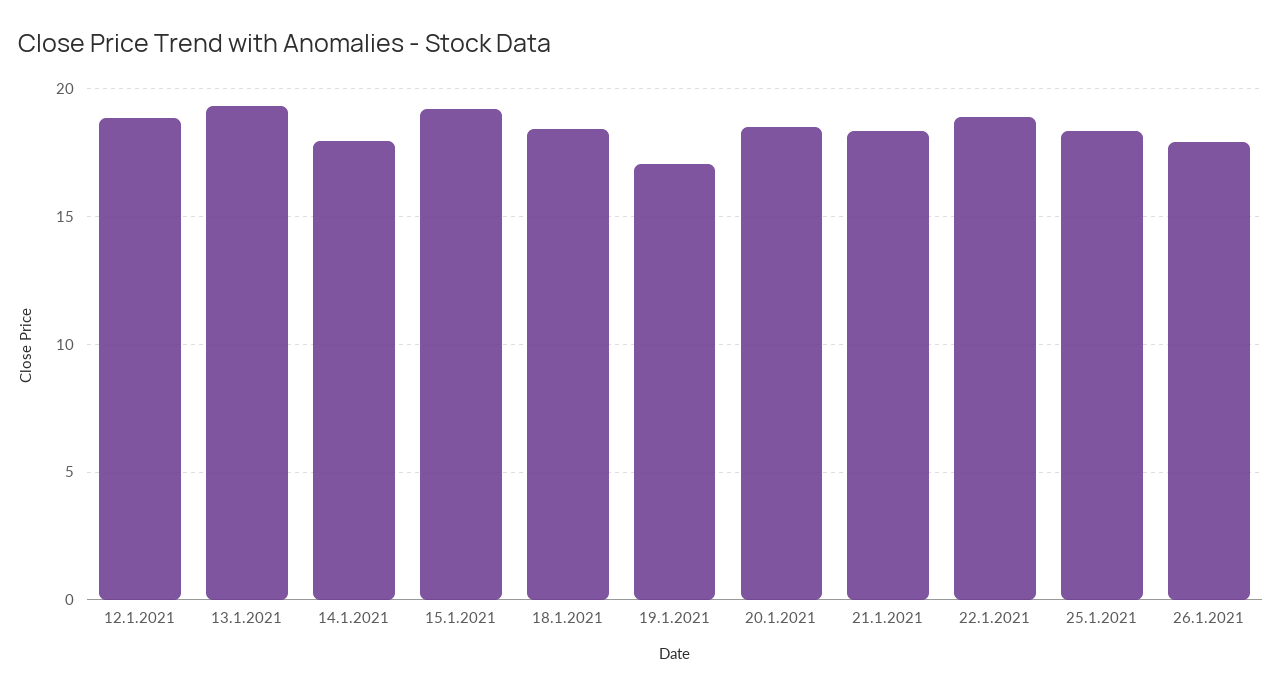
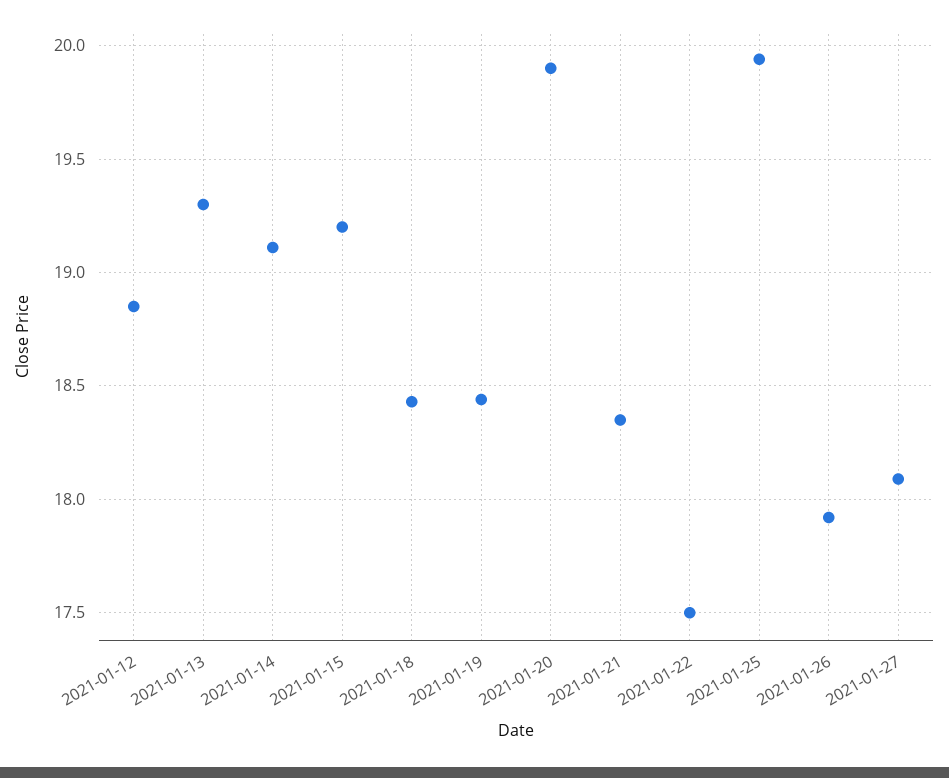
14.1.2021: 18 -> 19.1
19.1.2021: 17 -> 18.45
20.1.2021: 18.5 -> 19.9
22.1.2021: 19 -> 17.5
25.1.2021: 18.5 -> 19.95
2021-01-27: none -> 18.1

